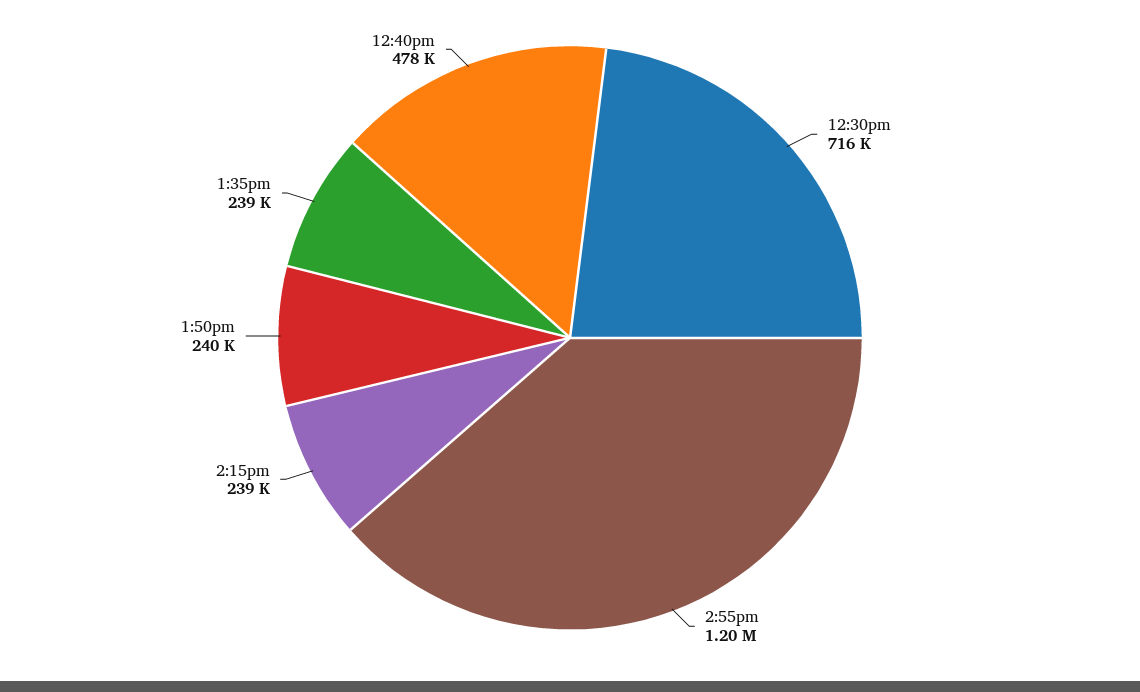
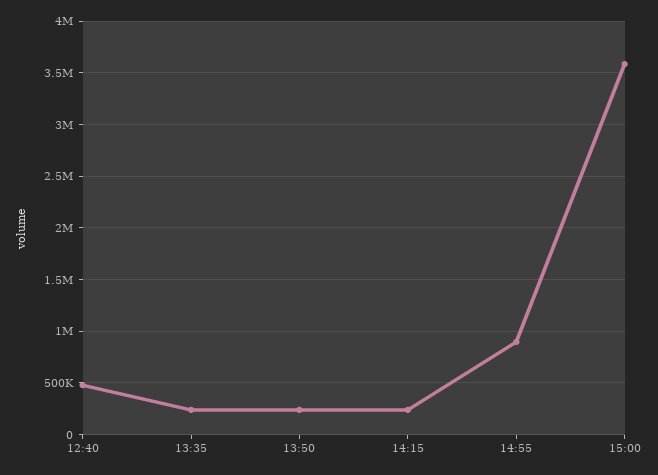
12:30pm: 716000 -> none
2:55pm: 1200000 -> 900000
15:00: none -> 3600000

